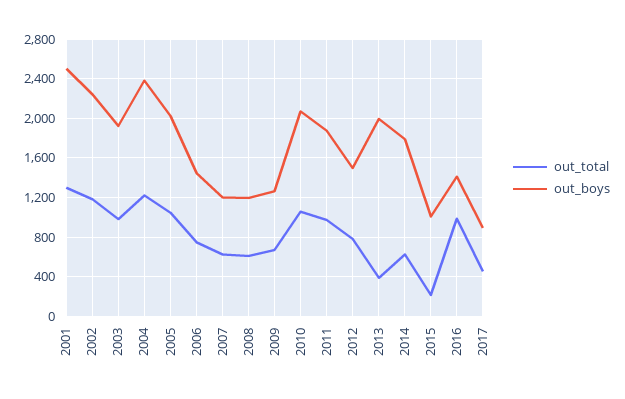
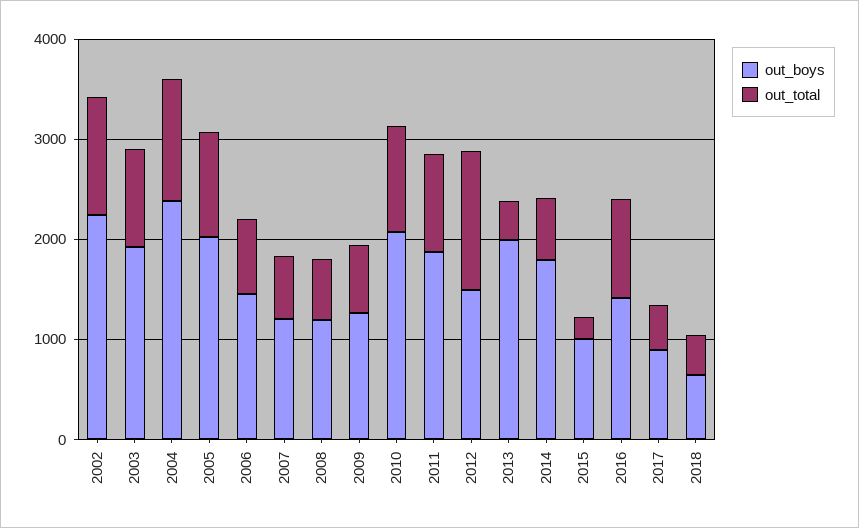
out_total, 2001: 1300 -> none
out_boys, 2001: 2500 -> none
out_total, 2012: 800 -> 1400
out_boys, 2018: none -> 600
out_total, 2018: none -> 400

